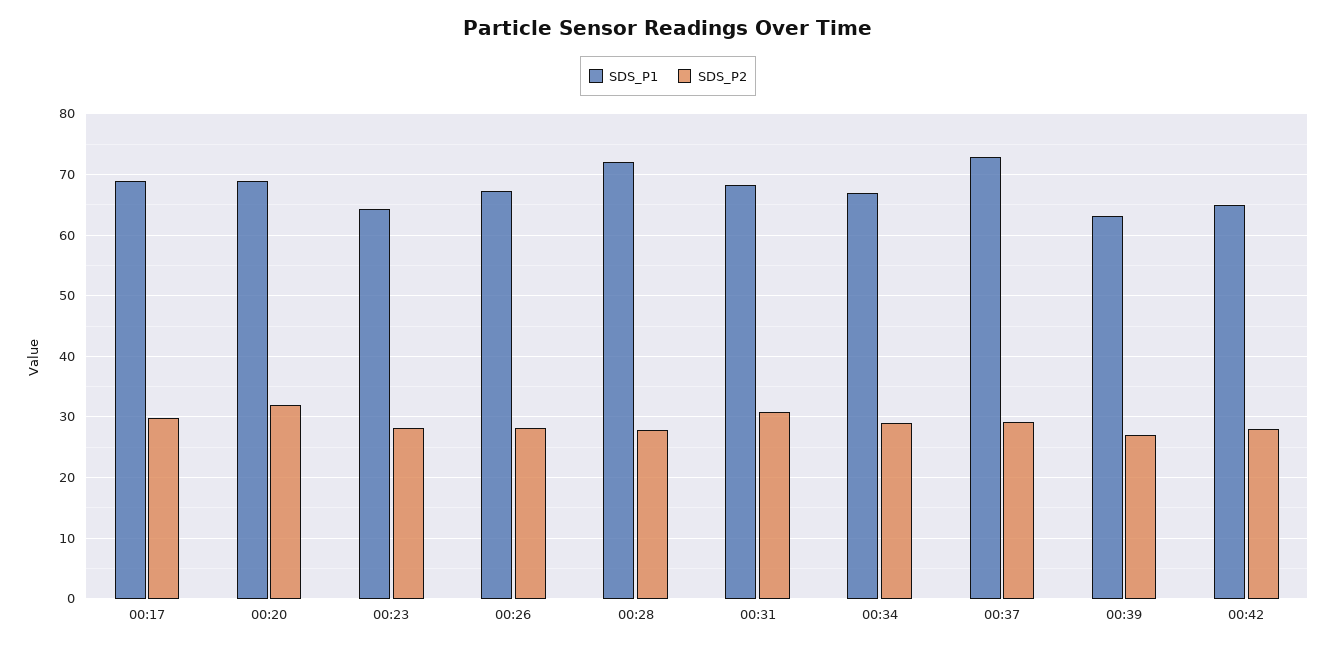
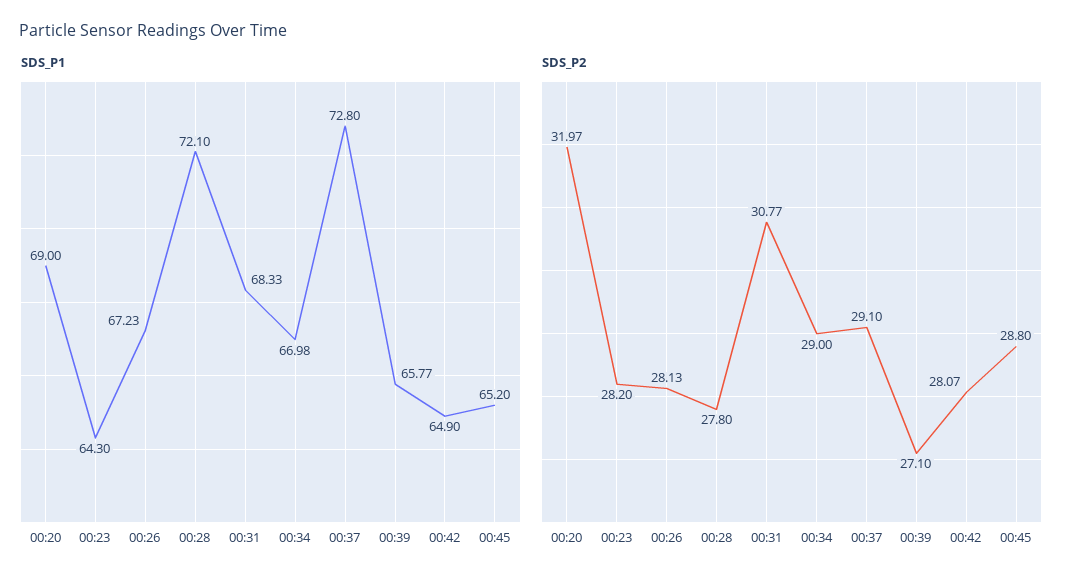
SDS_P1, 00:17: 69 -> none
SDS_P2, 00:17: 30 -> none
SDS_P1, 00:39: 63 -> 65.77
SDS_P1, 00:45: none -> 65.2
SDS_P2, 00:45: none -> 28.8

